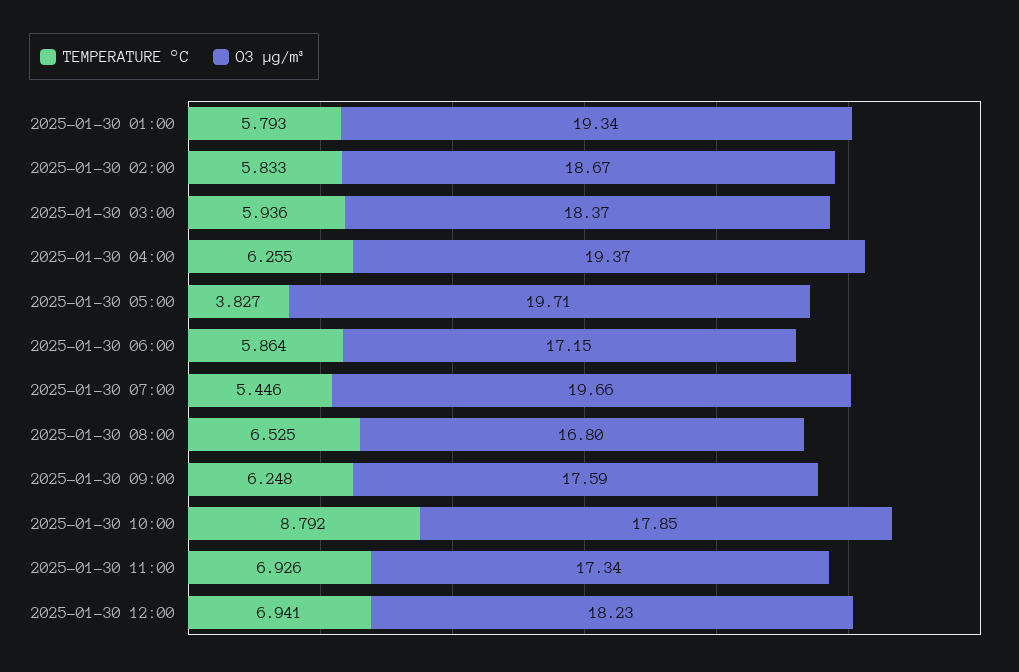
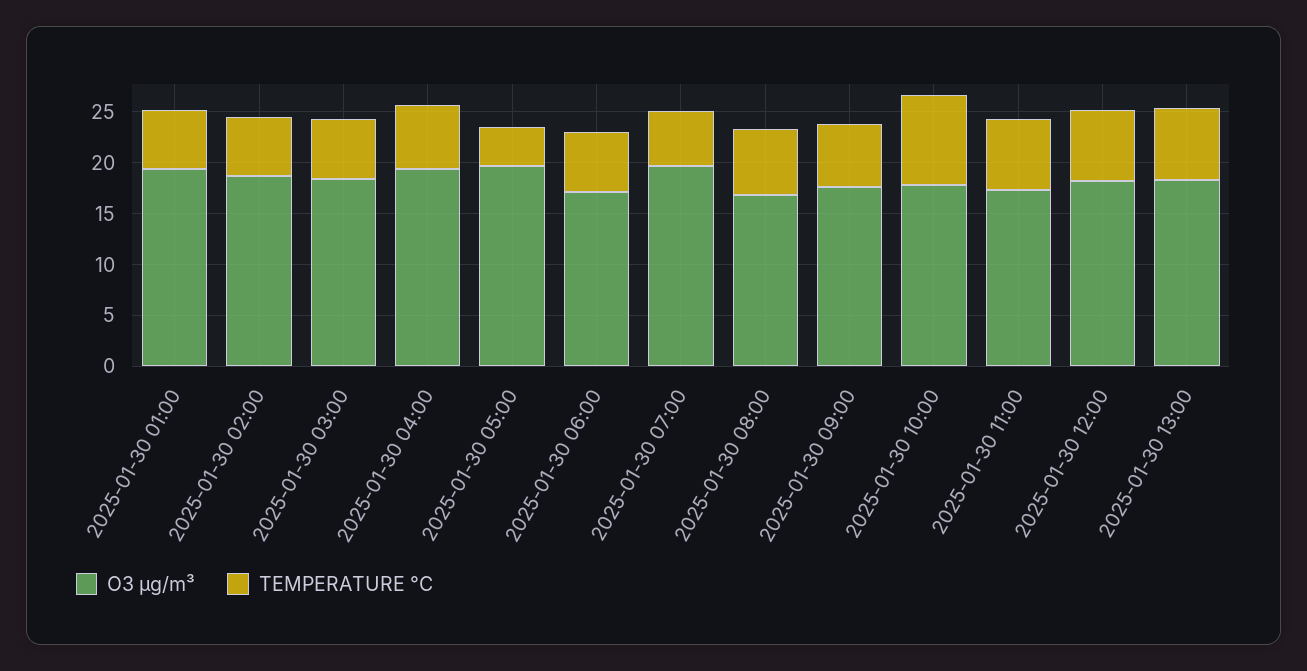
O3 µg/m³, 2025-01-30 13:00: none -> 18
TEMPERATURE °C, 2025-01-30 13:00: none -> 7

